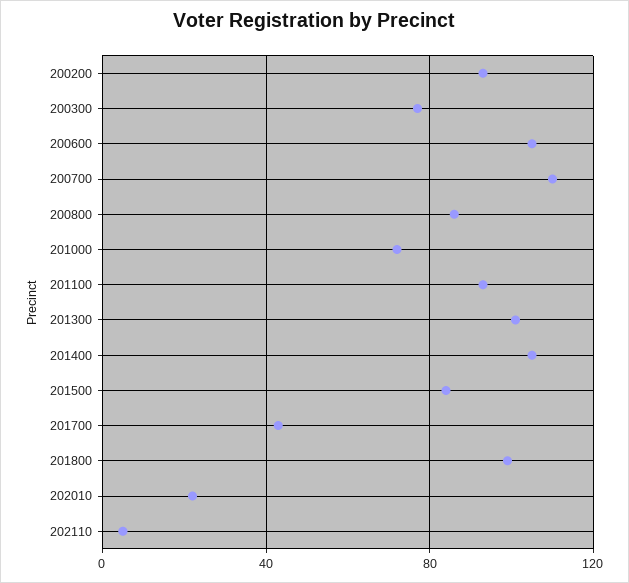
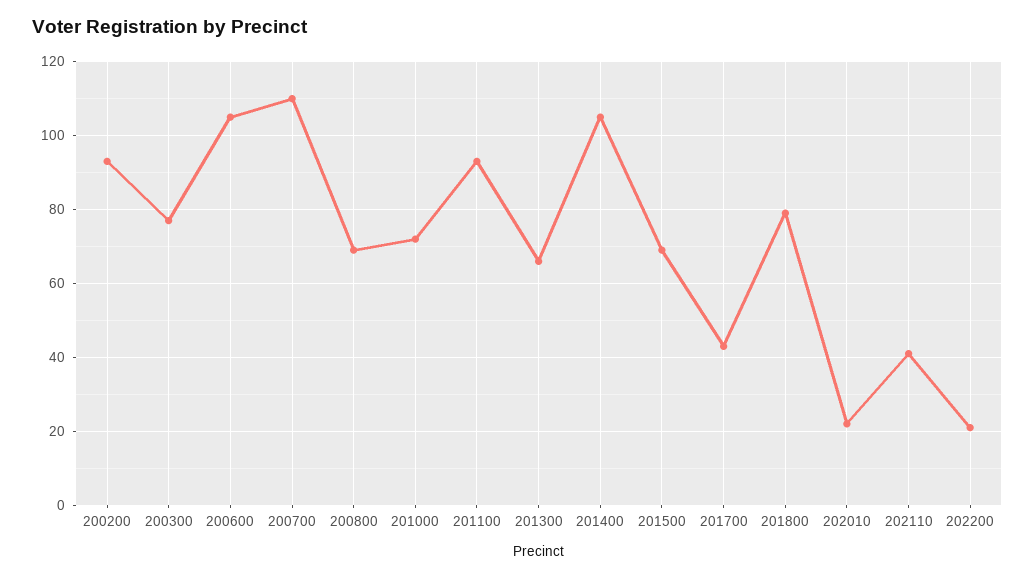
200800: 85 -> 70
201300: 100 -> 65
201500: 85 -> 70
201800: 100 -> 80
202110: 5 -> 40
202200: none -> 20

